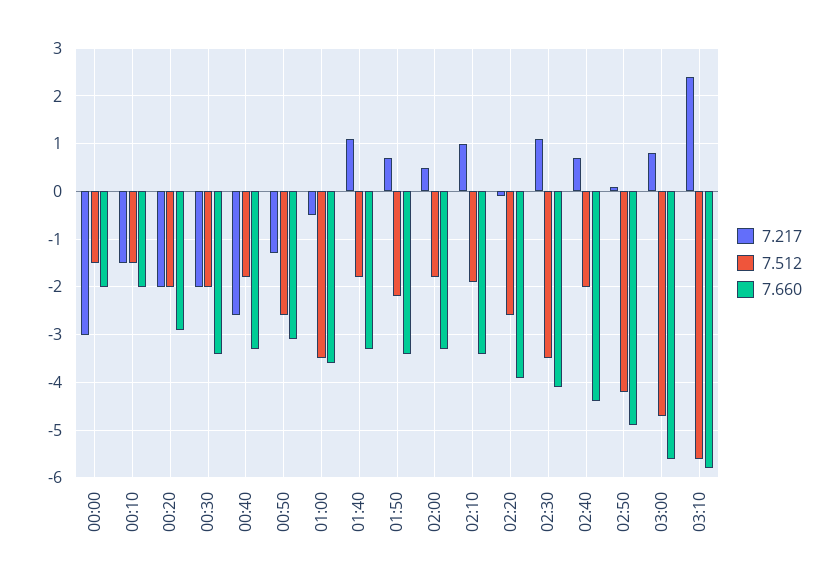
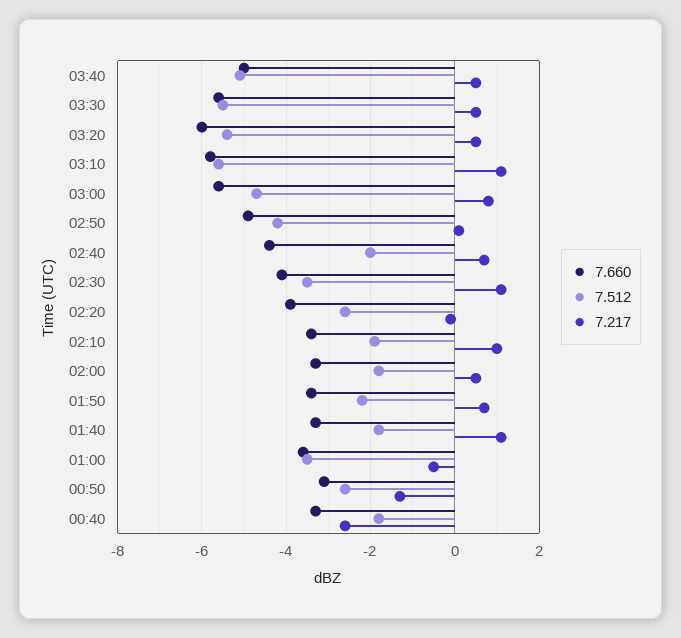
7.217, 00:00: -3 -> none
7.512, 00:00: -1.5 -> none
7.660, 00:00: -2 -> none
7.217, 00:10: -1.5 -> none
7.512, 00:10: -1.5 -> none
7.660, 00:10: -2 -> none
7.217, 00:20: -2 -> none
7.512, 00:20: -2 -> none
7.660, 00:20: -3 -> none
7.217, 00:30: -2 -> none
7.512, 00:30: -2 -> none
7.660, 00:30: -3.5 -> none
7.217, 03:10: 2.5 -> 1
7.660, 03:40: none -> -5
7.512, 03:40: none -> -5
7.217, 03:40: none -> 0.5
7.660, 03:30: none -> -5.5
7.512, 03:30: none -> -5.5
7.217, 03:30: none -> 0.5
7.660, 03:20: none -> -6
7.512, 03:20: none -> -5.5
7.217, 03:20: none -> 0.5

